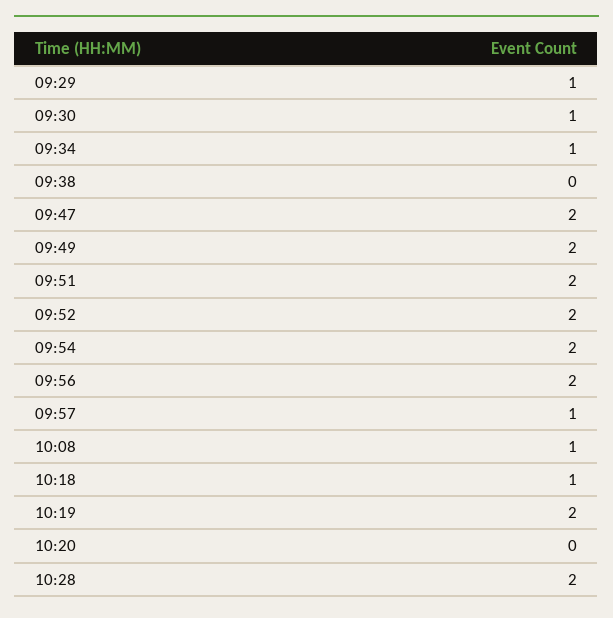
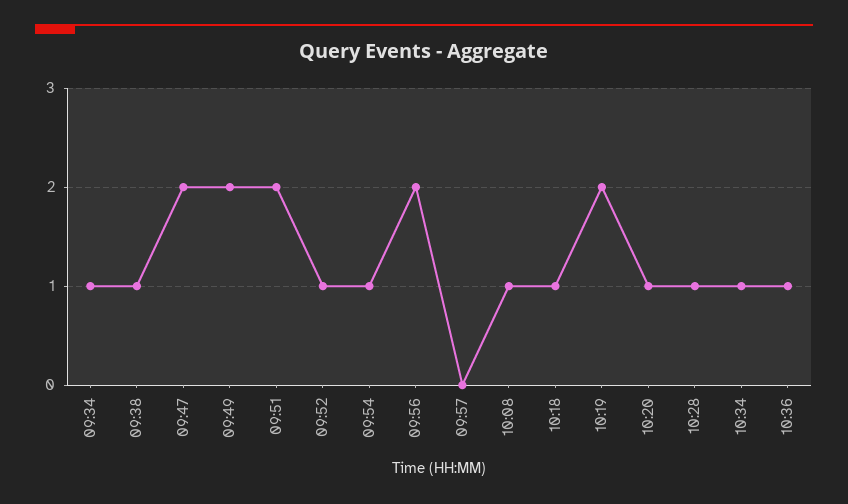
09:29: 1 -> none
09:30: 1 -> none
09:38: 0 -> 1
09:52: 2 -> 1
09:54: 2 -> 1
09:57: 1 -> 0
10:20: 0 -> 1
10:28: 2 -> 1
10:34: none -> 1
10:36: none -> 1

